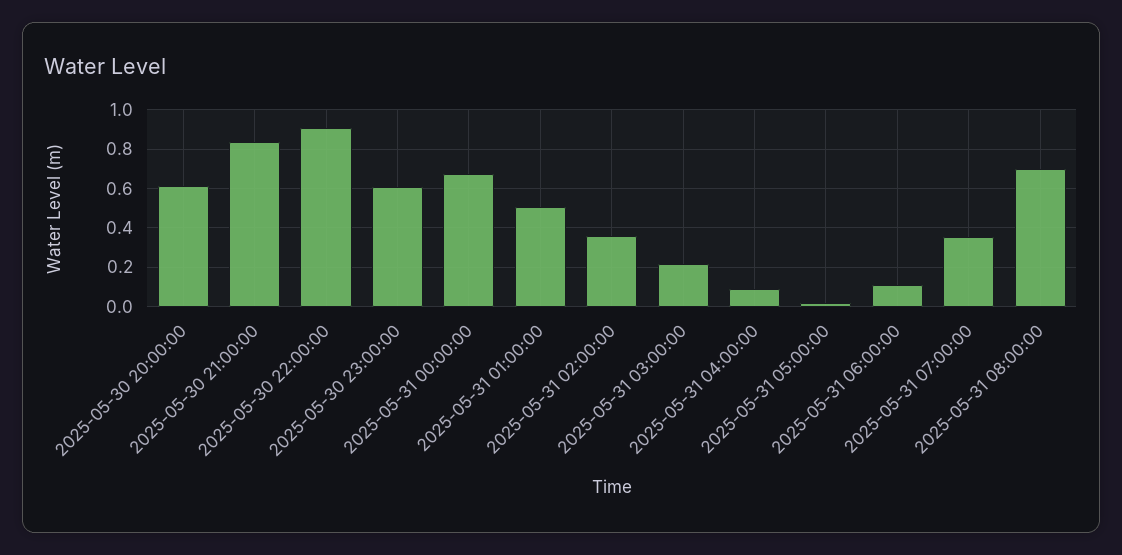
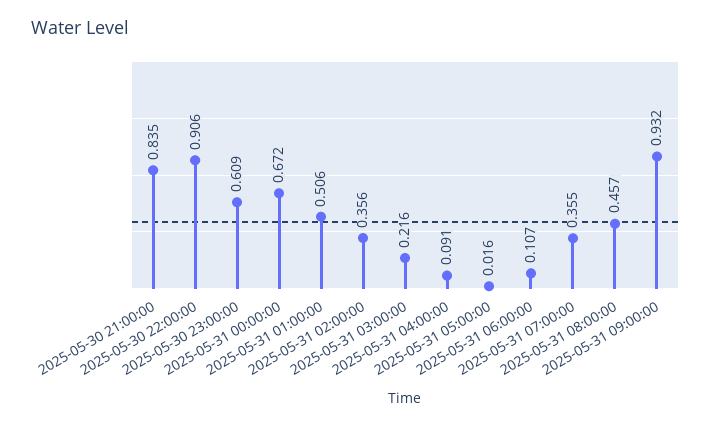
2025-05-30 20:00:00: 0.6 -> none
2025-05-31 08:00:00: 0.7 -> 0.457
2025-05-31 09:00:00: none -> 0.932

